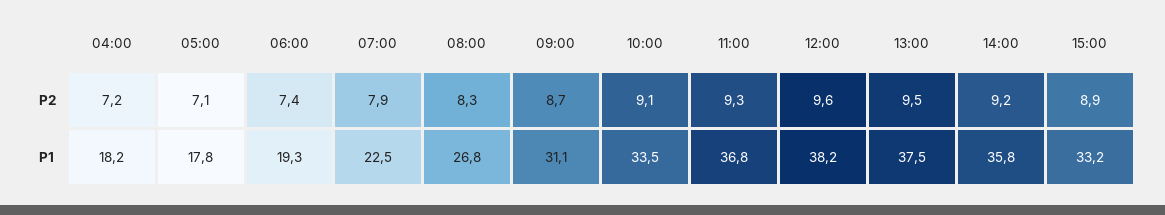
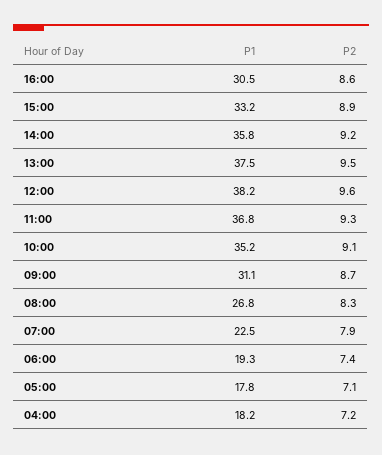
10:00, P1: 33.5 -> 35.2
16:00, P1: none -> 30.5
16:00, P2: none -> 8.6

